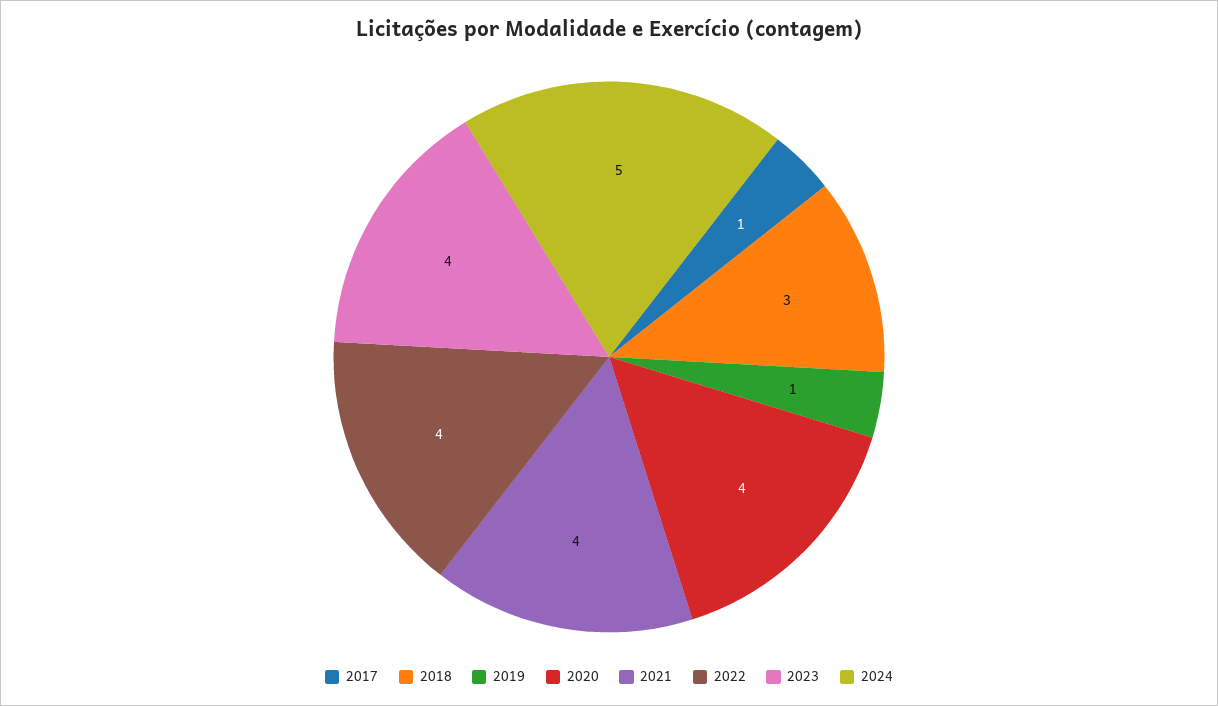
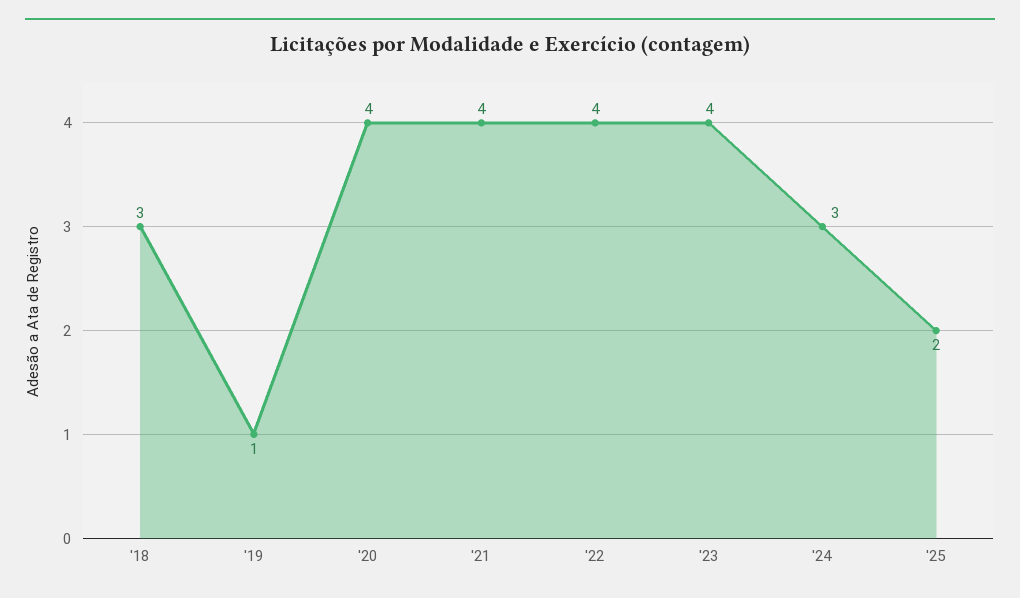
2017: 1 -> none
2024: 5 -> 3
'25: none -> 2

